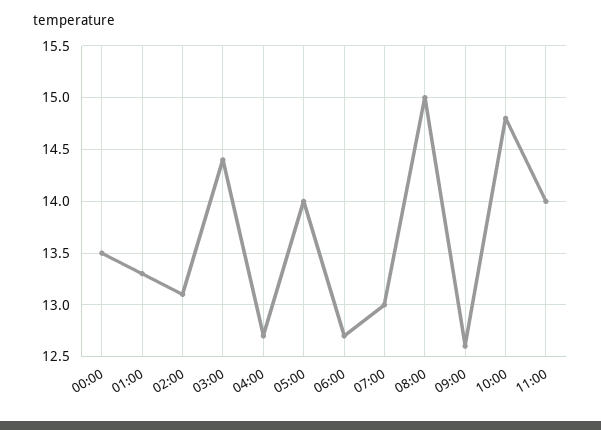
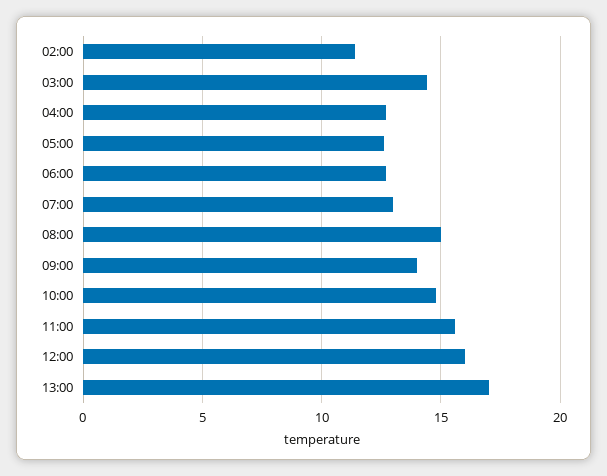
00:00: 13.5 -> none
01:00: 13.3 -> none
02:00: 13.1 -> 11.5
05:00: 14 -> 12.5
09:00: 12.6 -> 14
11:00: 14 -> 15.5
12:00: none -> 16
13:00: none -> 17

